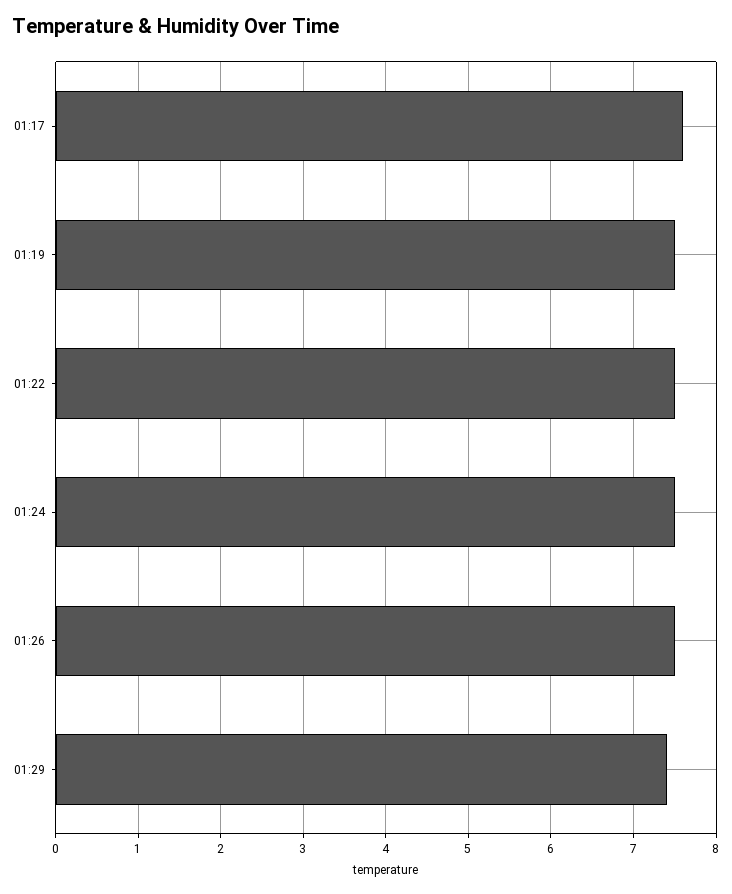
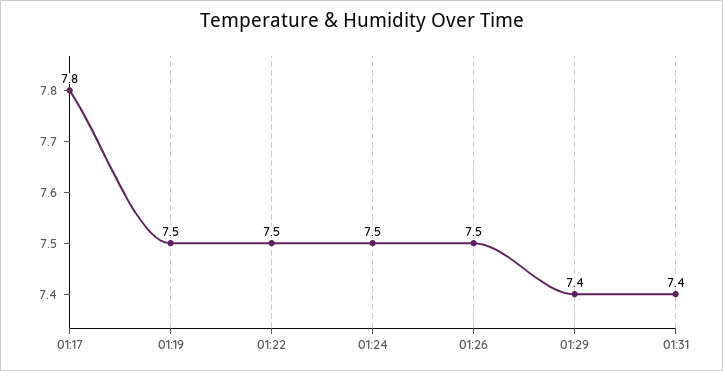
01:17: 7.6 -> 7.8
01:31: none -> 7.4

